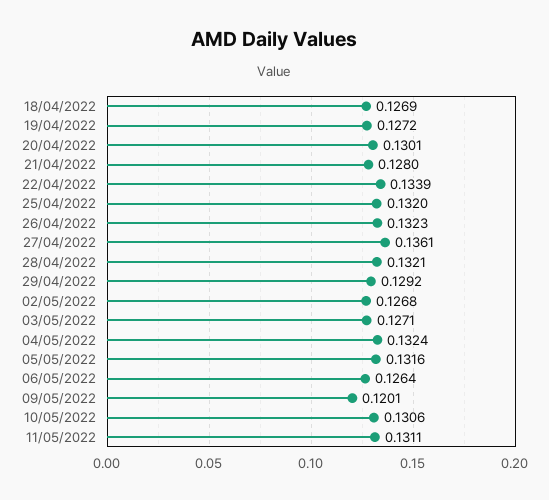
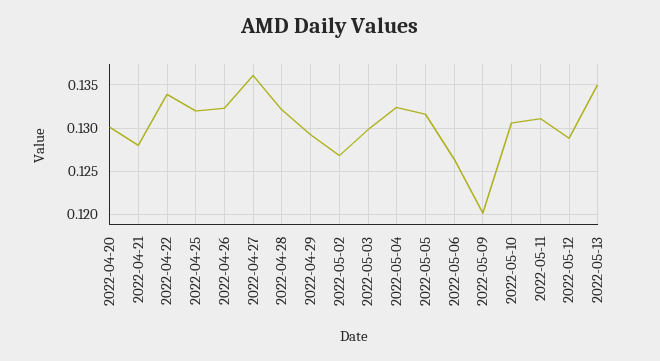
18/04/2022: 0.1269 -> none
19/04/2022: 0.1272 -> none
03/05/2022: 0.1271 -> 0.13
2022-05-12: none -> 0.129
2022-05-13: none -> 0.135

